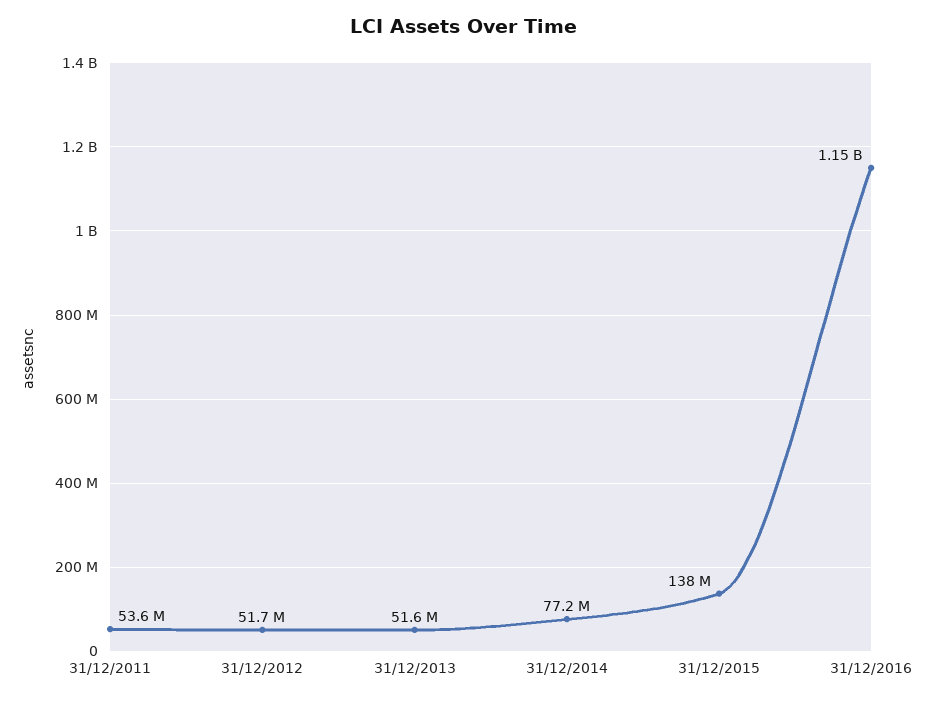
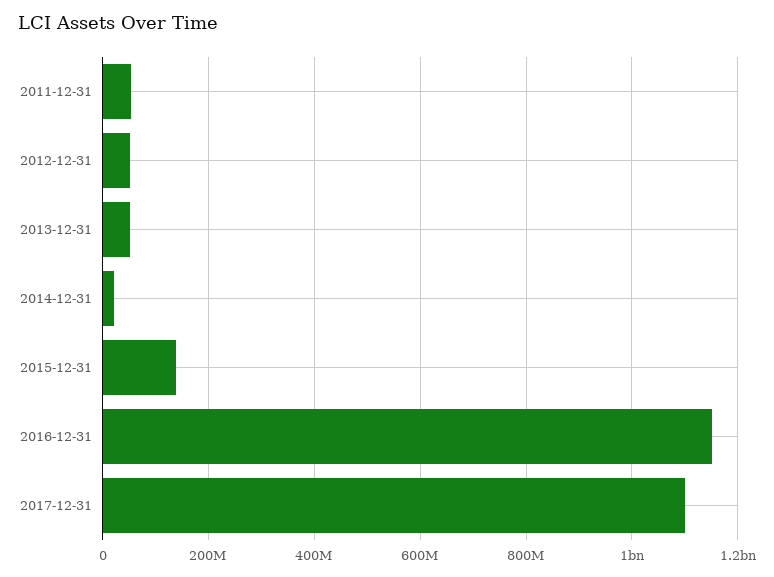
31/12/2014: 77200000 -> 20000000
2017-12-31: none -> 1100000000

